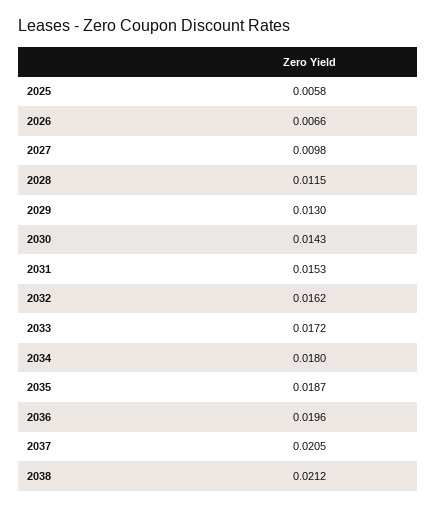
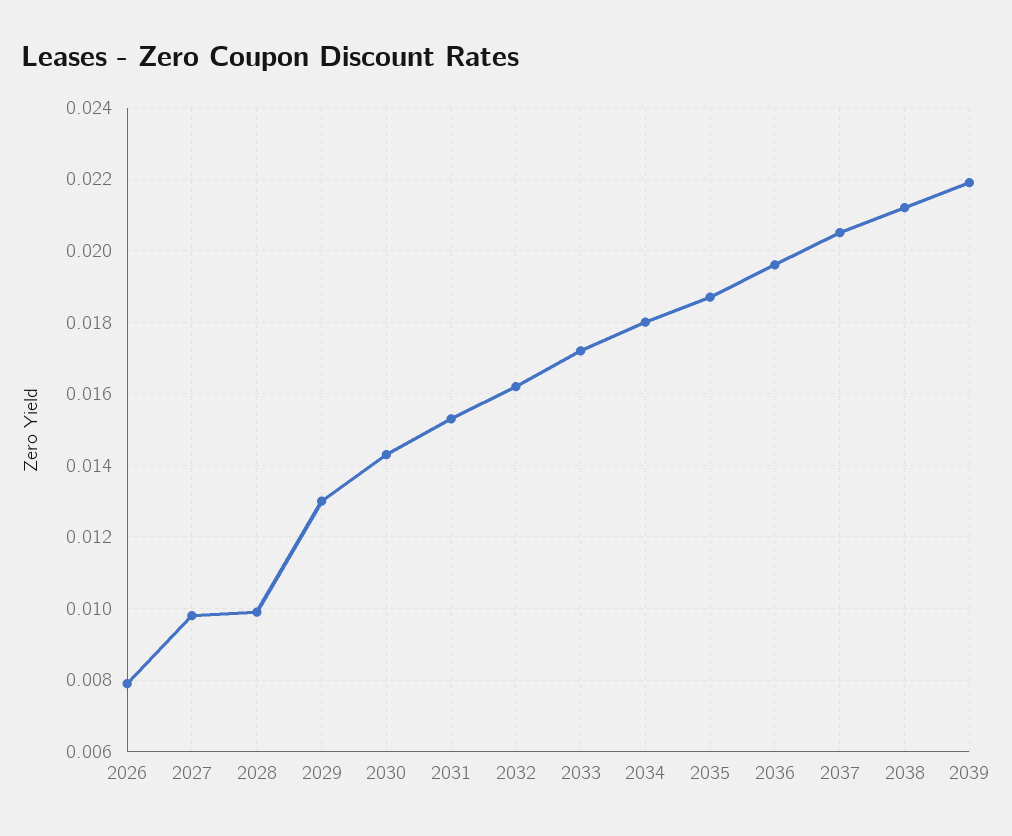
2025: 0.0058 -> none
2026: 0.0066 -> 0.008
2028: 0.0115 -> 0.01
2039: none -> 0.022

